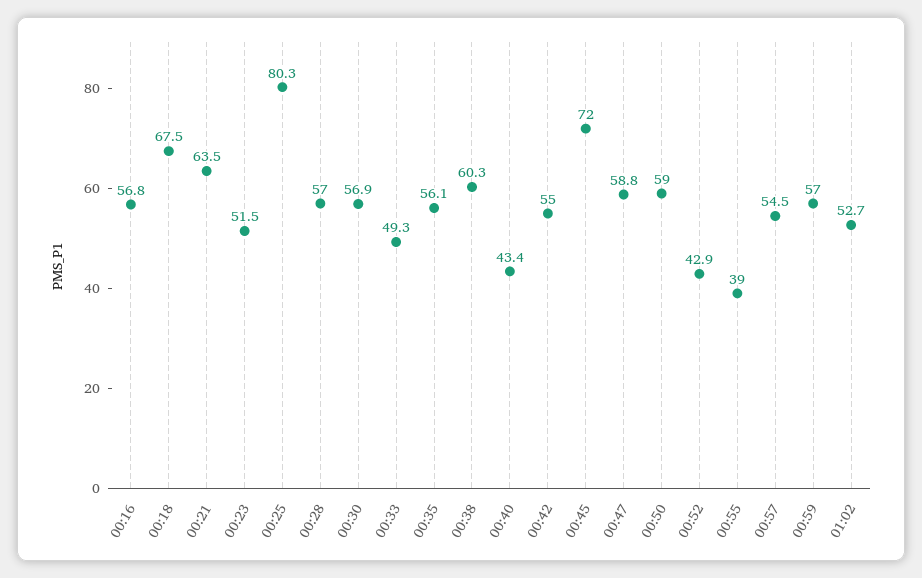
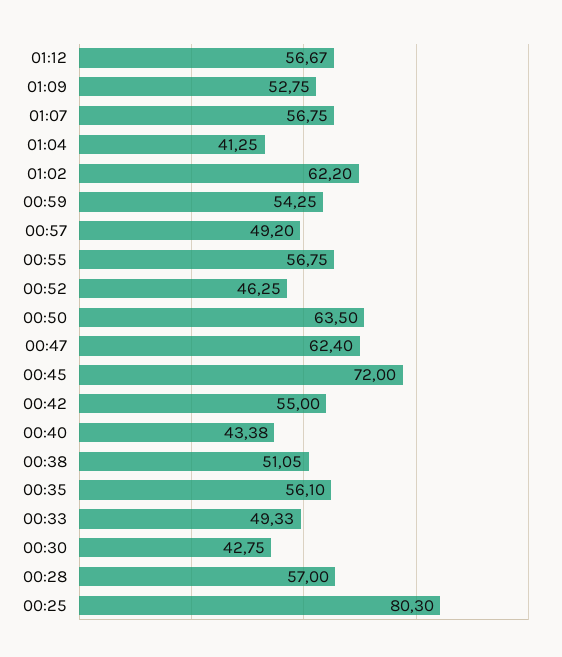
00:16: 56.8 -> none
00:18: 67.5 -> none
00:21: 63.5 -> none
00:23: 51.5 -> none
00:30: 56.9 -> 42.75
00:38: 60.3 -> 51.05
00:47: 58.8 -> 62.4
00:50: 59 -> 63.5
00:52: 42.9 -> 46.25
00:55: 39 -> 56.75
00:57: 54.5 -> 49.2
00:59: 57 -> 54.25
01:02: 52.7 -> 62.2
01:12: none -> 56.67
01:09: none -> 52.75
01:07: none -> 56.75
01:04: none -> 41.25

